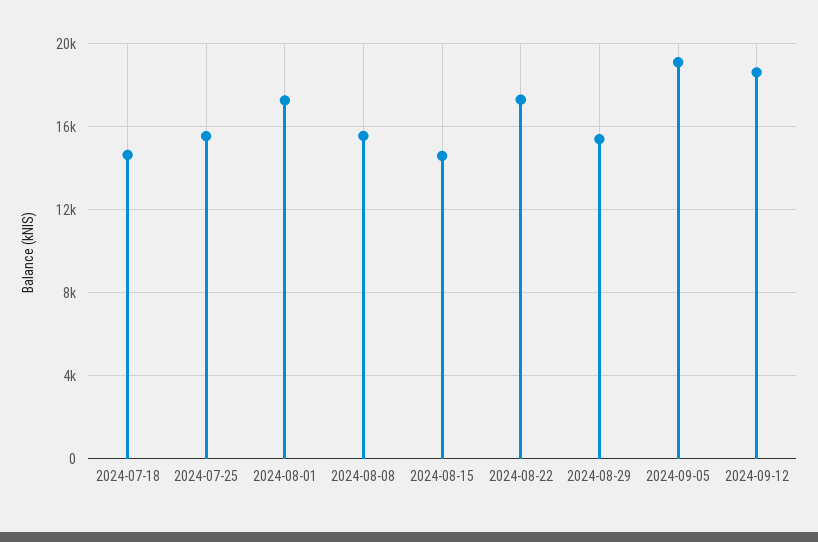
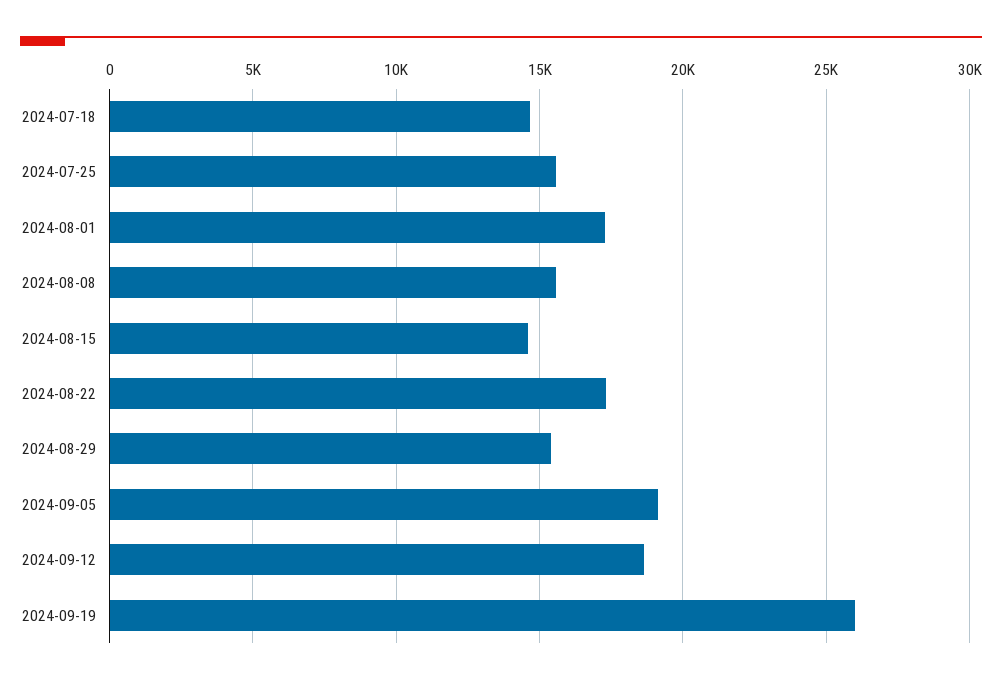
2024-09-19: none -> 26000

